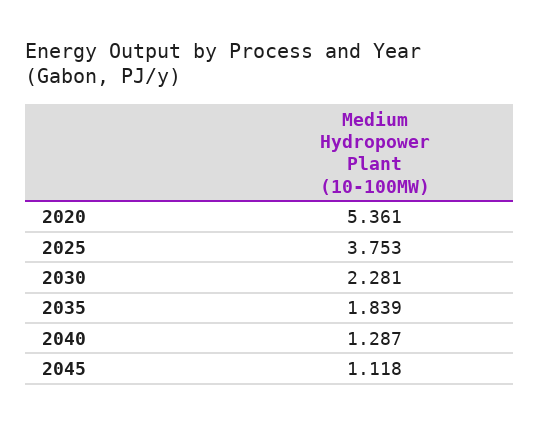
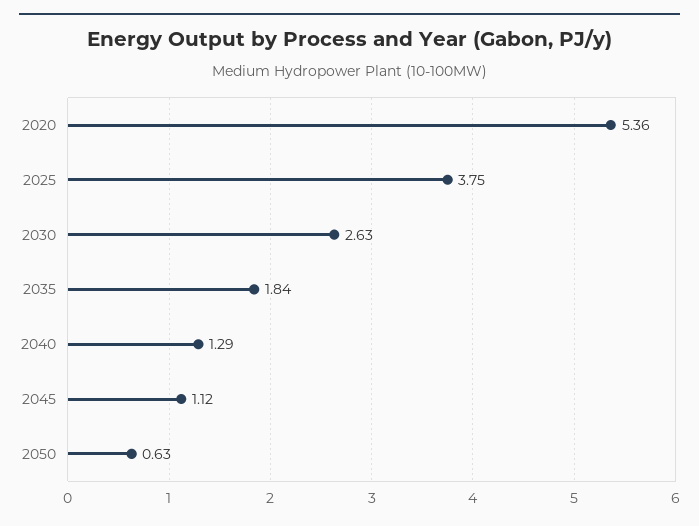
2030: 2.281 -> 2.63
2050: none -> 0.63

